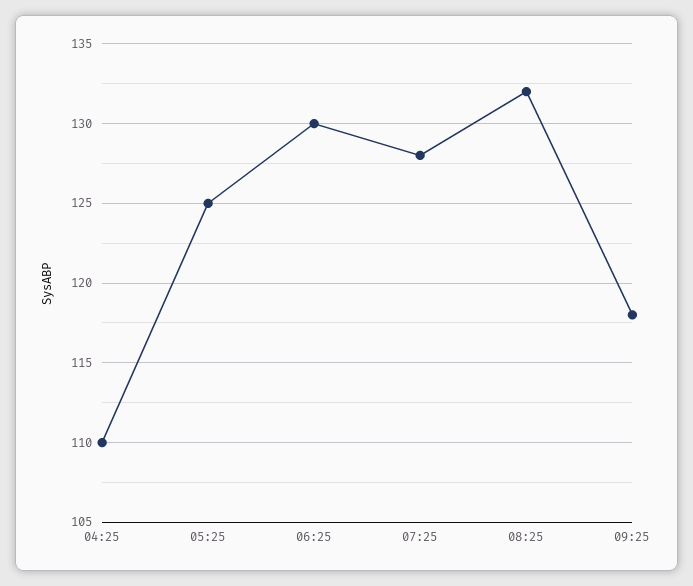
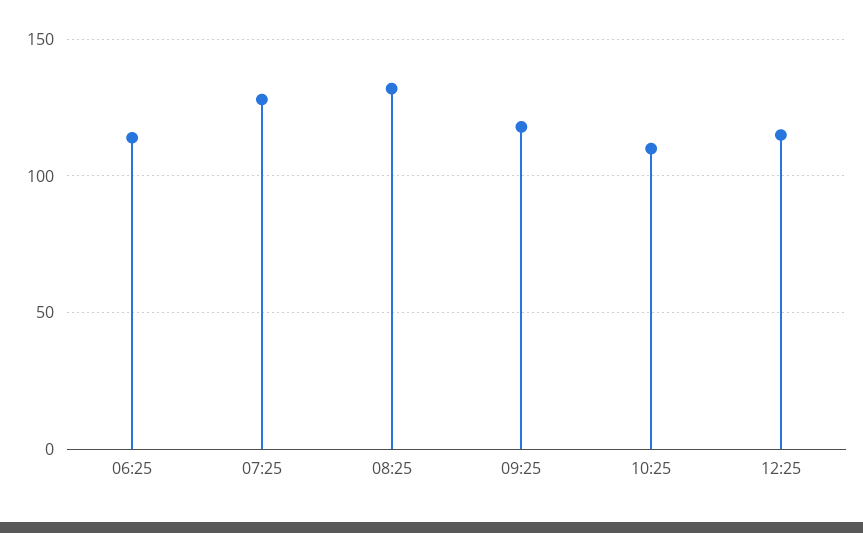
04:25: 110 -> none
05:25: 125 -> none
06:25: 130 -> 115
10:25: none -> 110
12:25: none -> 115

